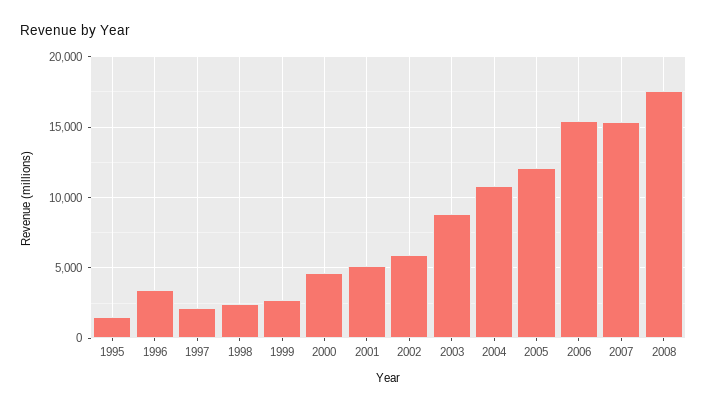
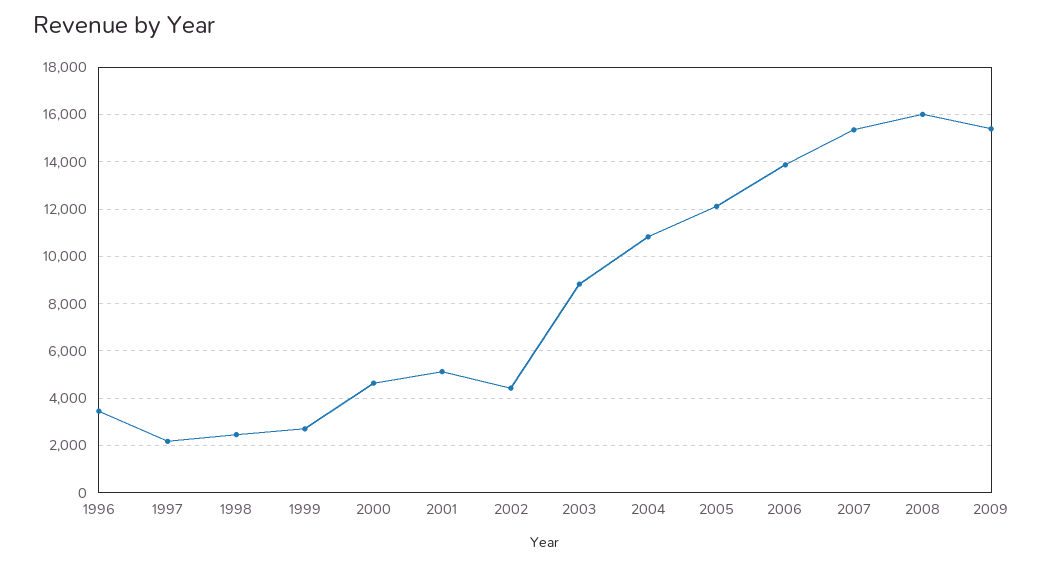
1995: 1500 -> none
2002: 6000 -> 4500
2006: 15500 -> 14000
2008: 17500 -> 16000
2009: none -> 15500

